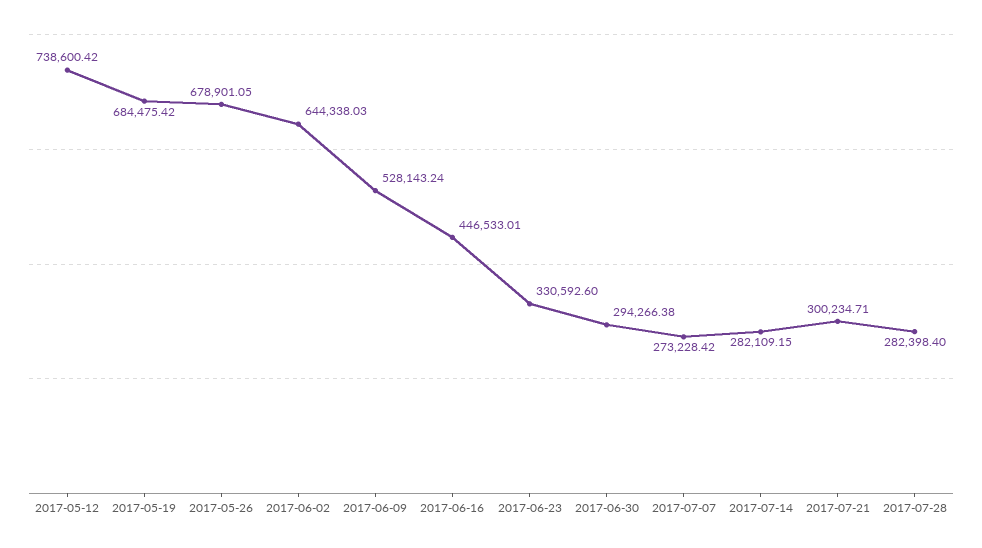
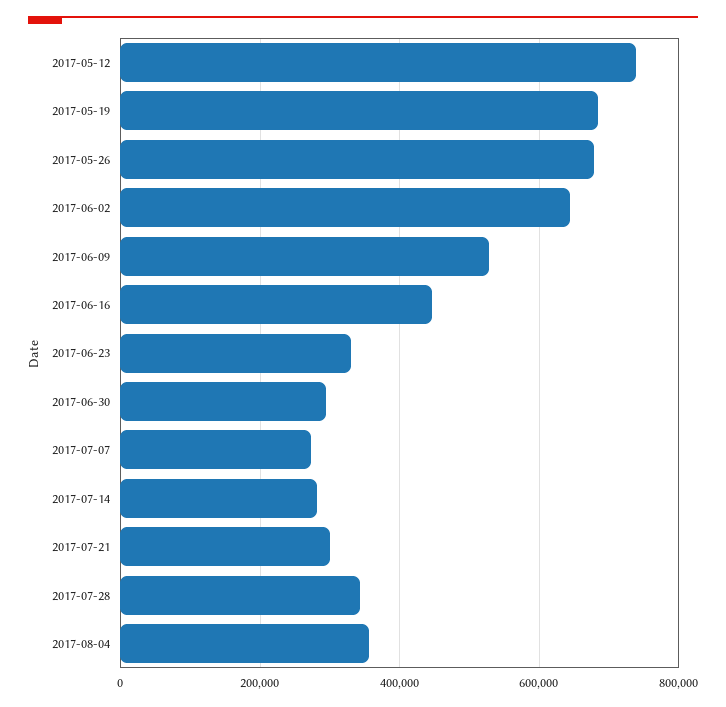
2017-07-28: 282398.4 -> 340000
2017-08-04: none -> 360000

